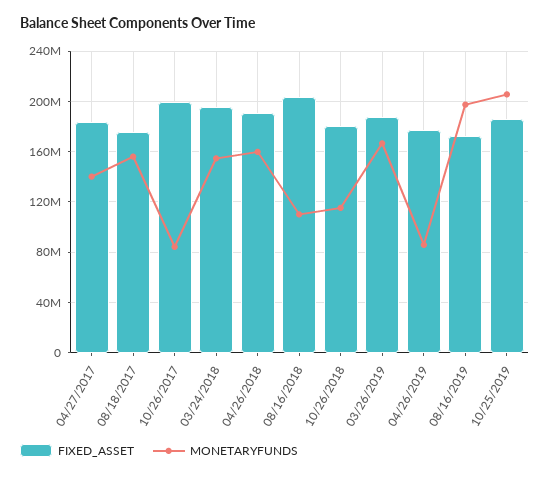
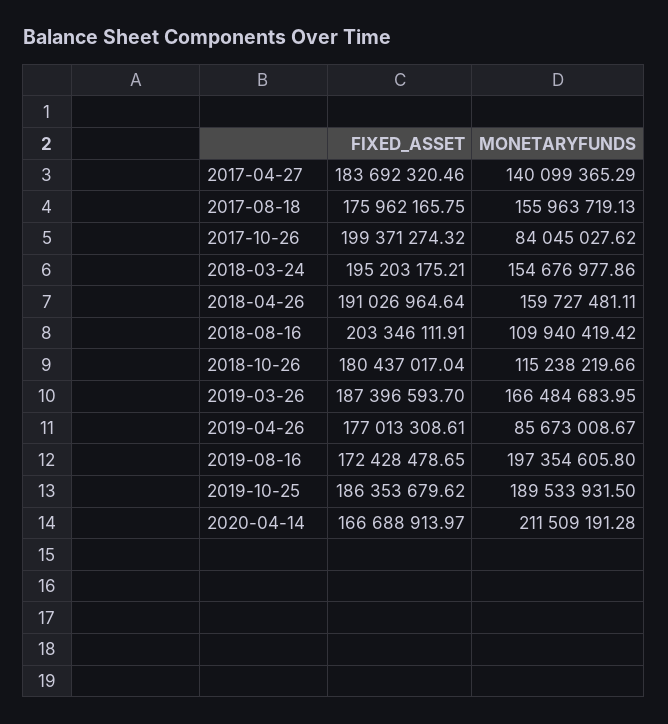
MONETARYFUNDS, 10/25/2019: 205000000 -> 189533931.5
FIXED_ASSET, 2020-04-14: none -> 166688913.97
MONETARYFUNDS, 2020-04-14: none -> 211509191.28

